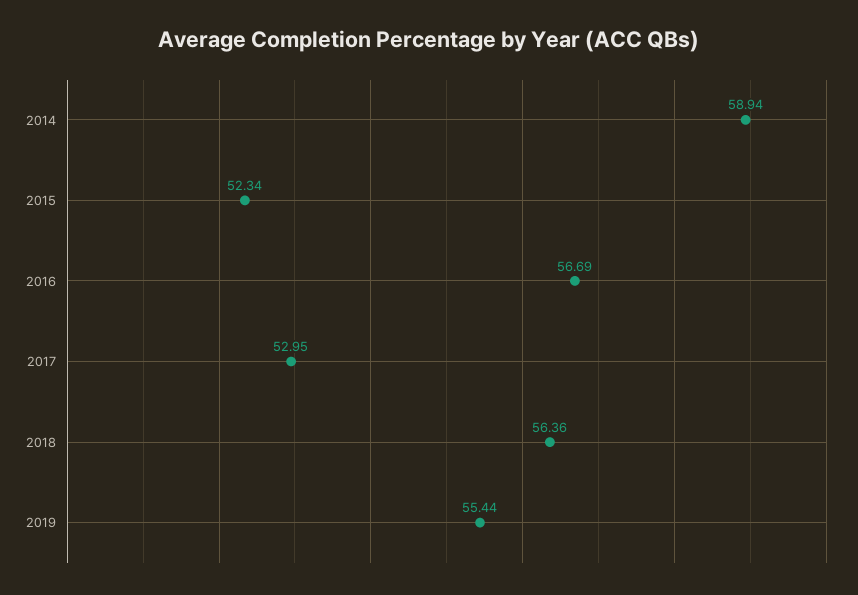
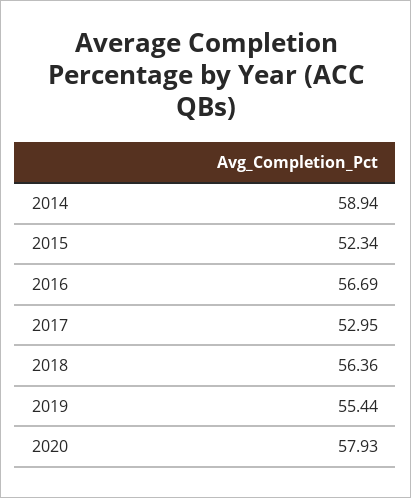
2020: none -> 57.93

